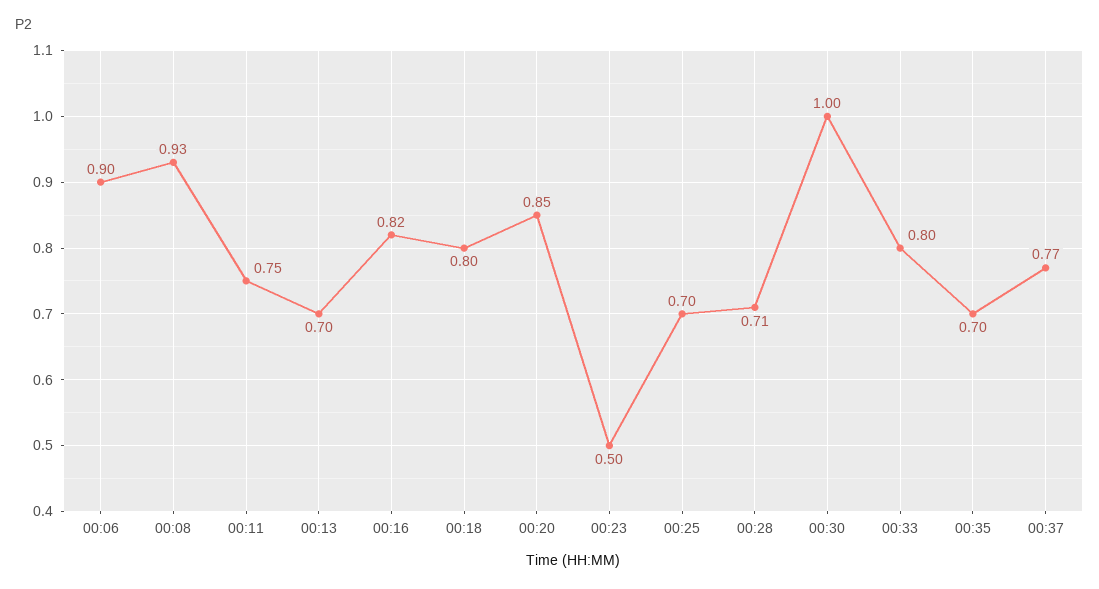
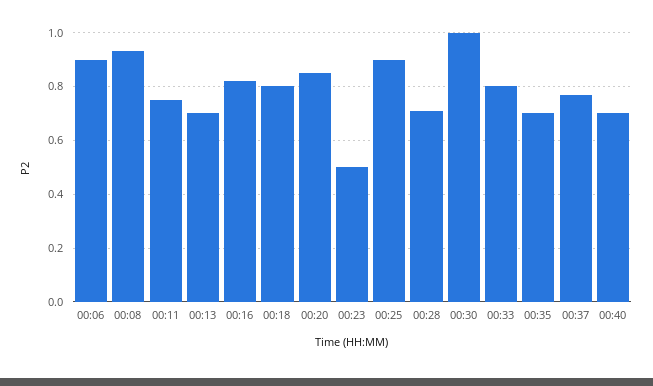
00:25: 0.7 -> 0.9
00:40: none -> 0.7

